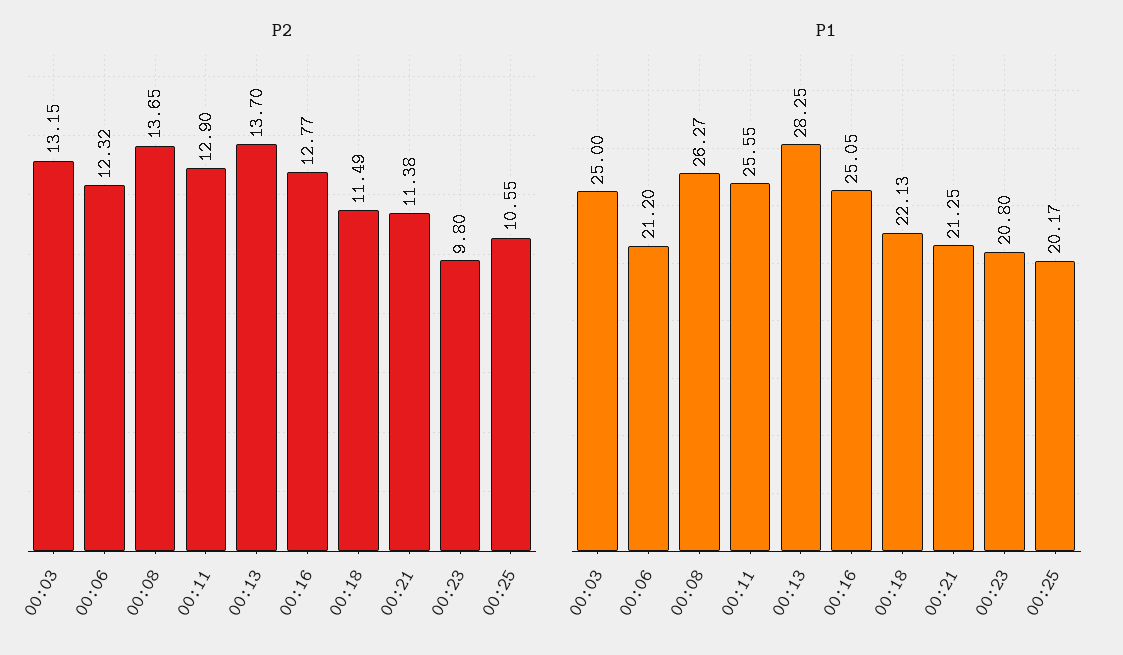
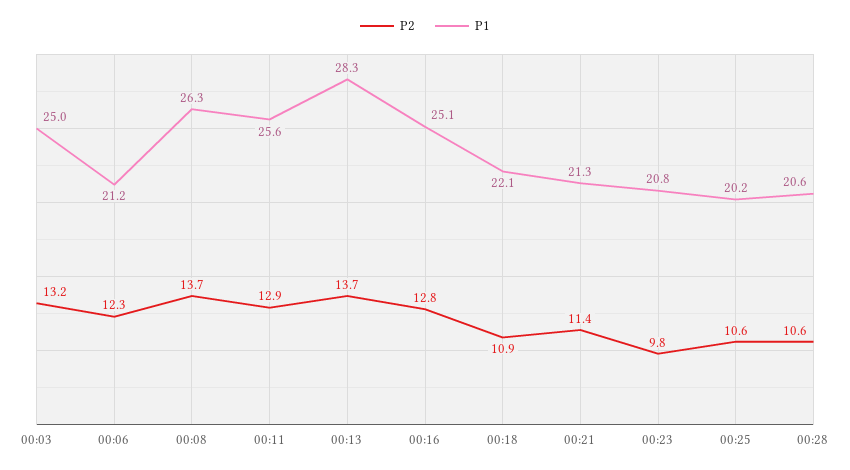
P2, 00:18: 11.49 -> 10.9
P2, 00:28: none -> 10.6
P1, 00:28: none -> 20.6

